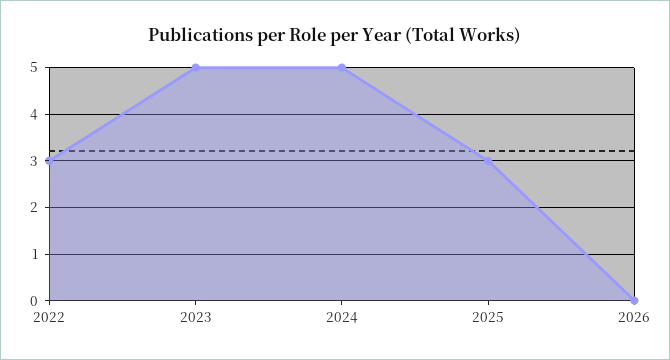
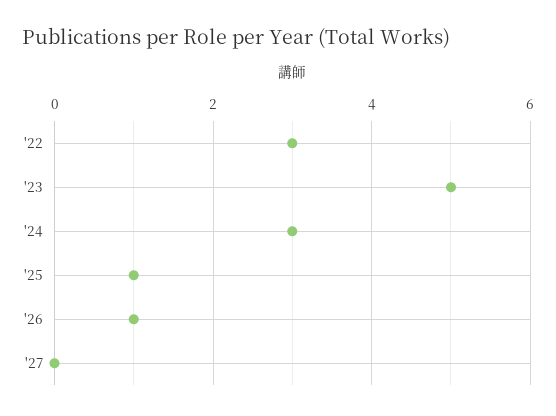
2024: 5 -> 3
2025: 3 -> 1
2026: 0 -> 1
'27: none -> 0

